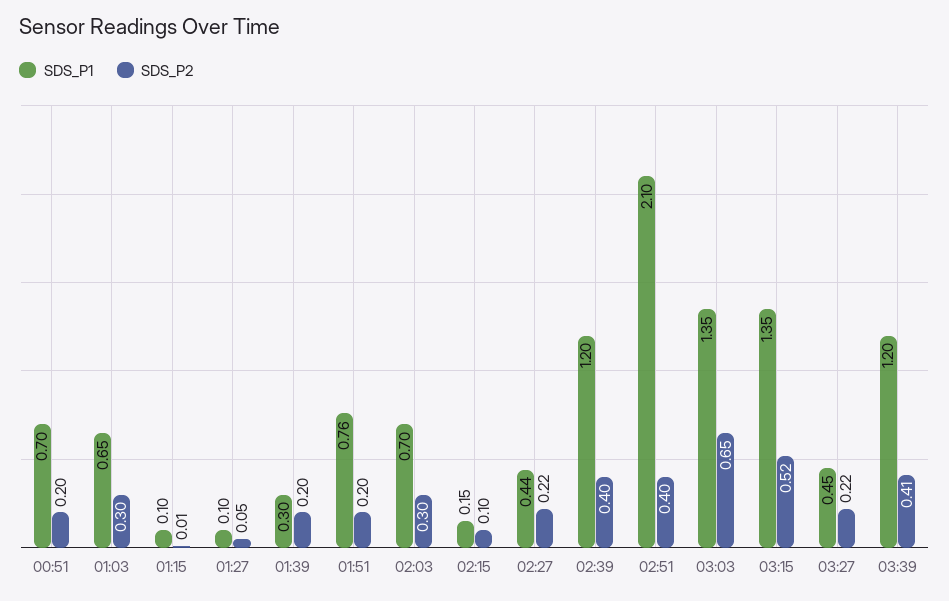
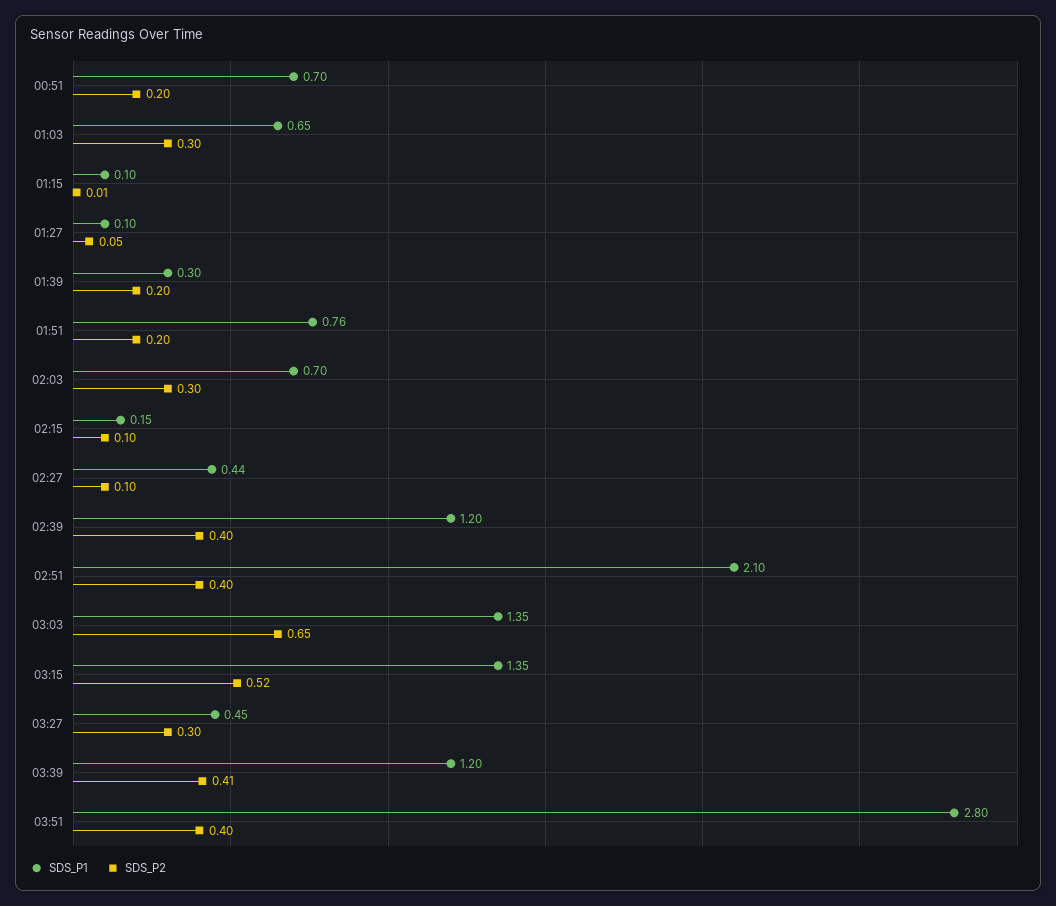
SDS_P2, 02:27: 0.22 -> 0.1
SDS_P2, 03:27: 0.22 -> 0.3
SDS_P1, 03:51: none -> 2.8
SDS_P2, 03:51: none -> 0.4

